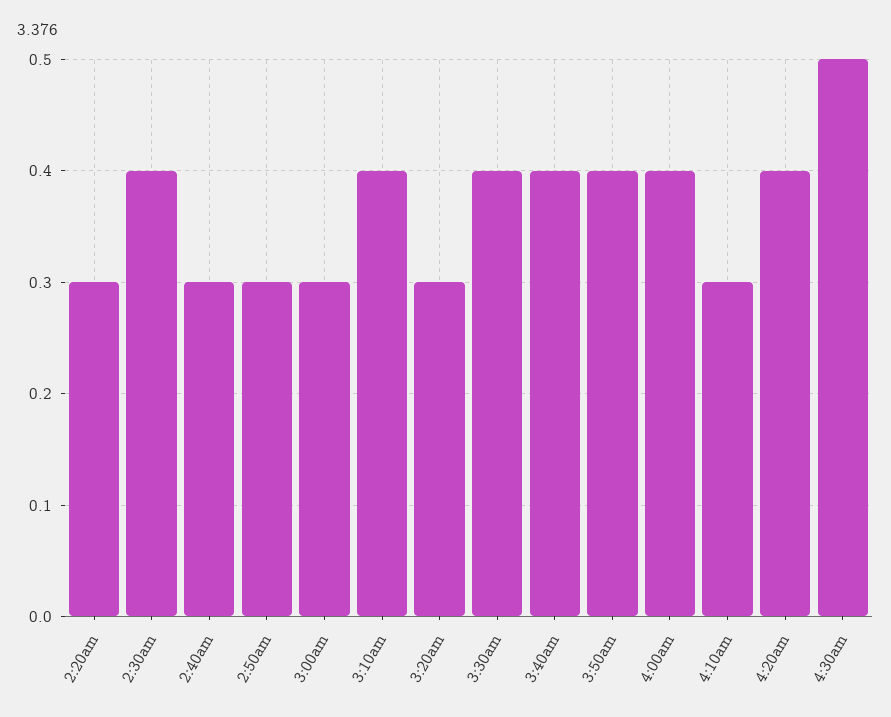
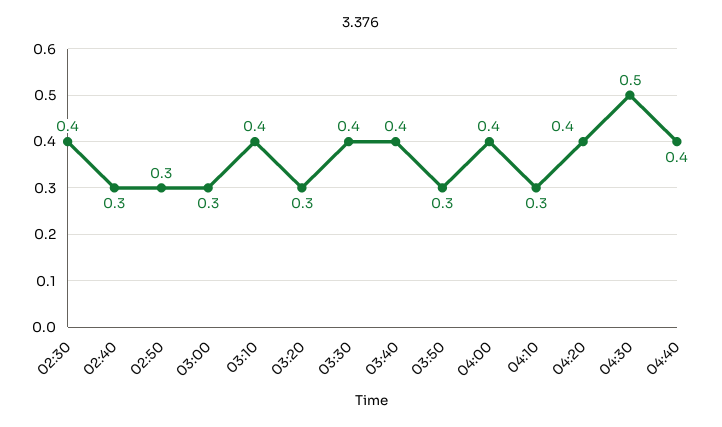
2:20am: 0.3 -> none
3:50am: 0.4 -> 0.3
04:40: none -> 0.4

